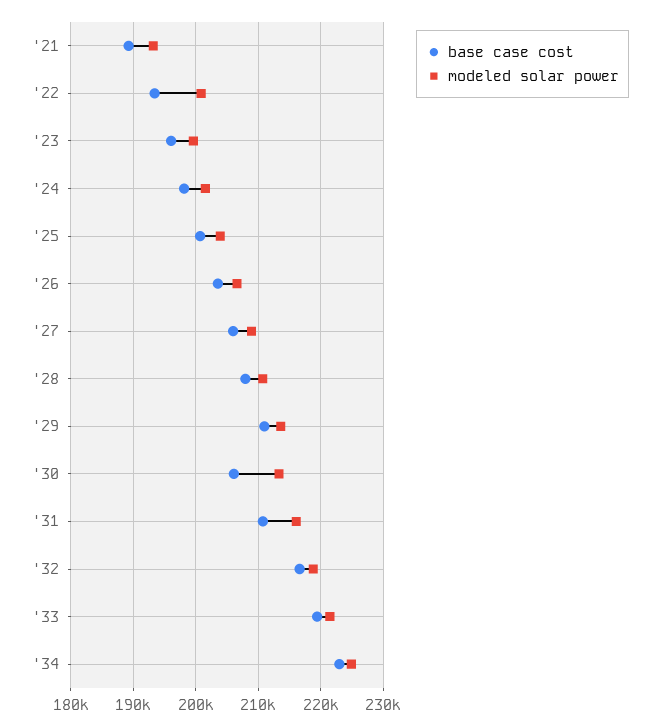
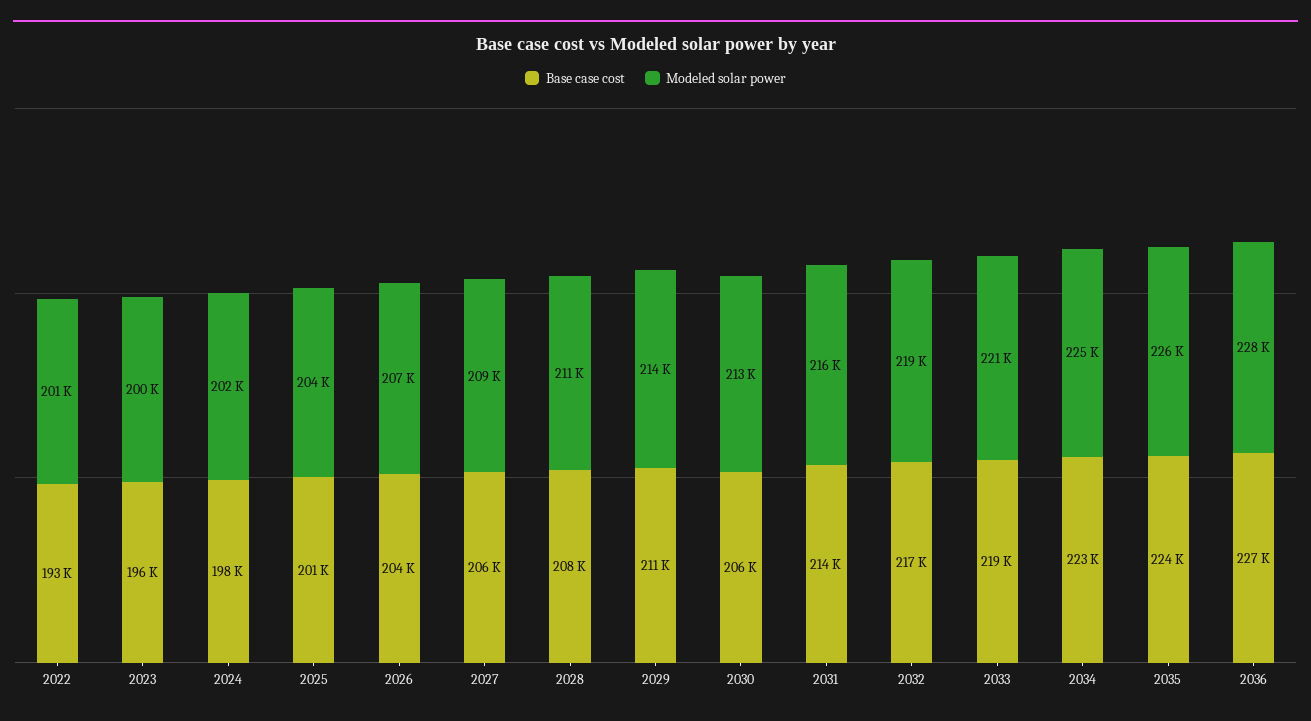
base case cost, '21: 189000 -> none
modeled solar power, '21: 193000 -> none
base case cost, '31: 211000 -> 214000
base case cost, 2035: none -> 224000
modeled solar power, 2035: none -> 226000
base case cost, 2036: none -> 227000
modeled solar power, 2036: none -> 228000

